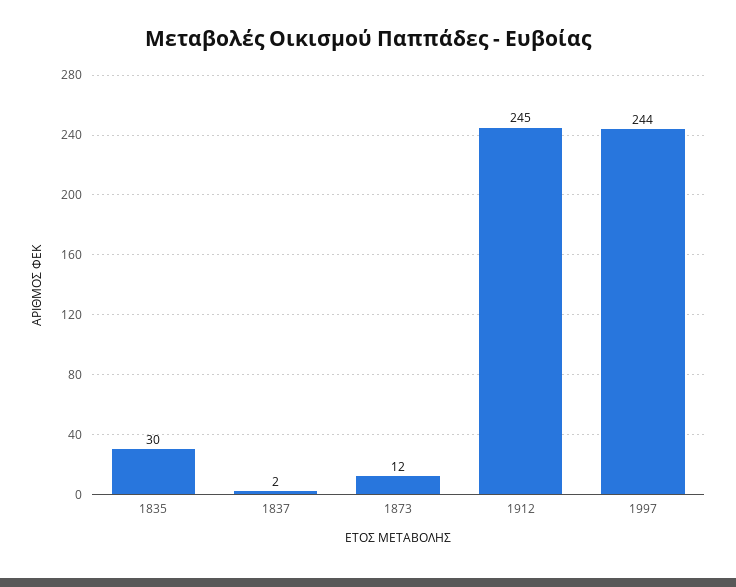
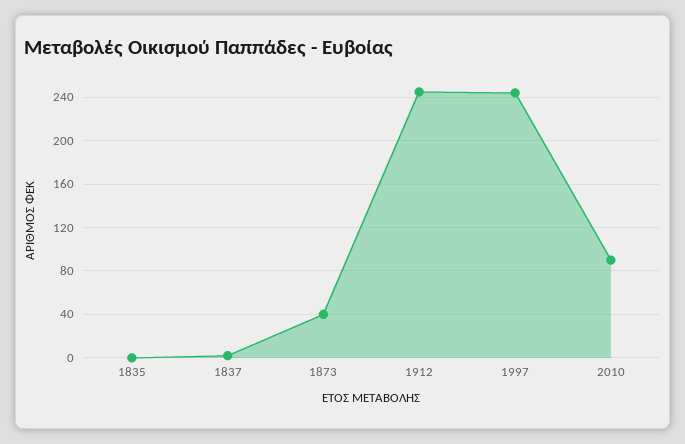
1835: 30 -> 0
1873: 12 -> 40
2010: none -> 90

